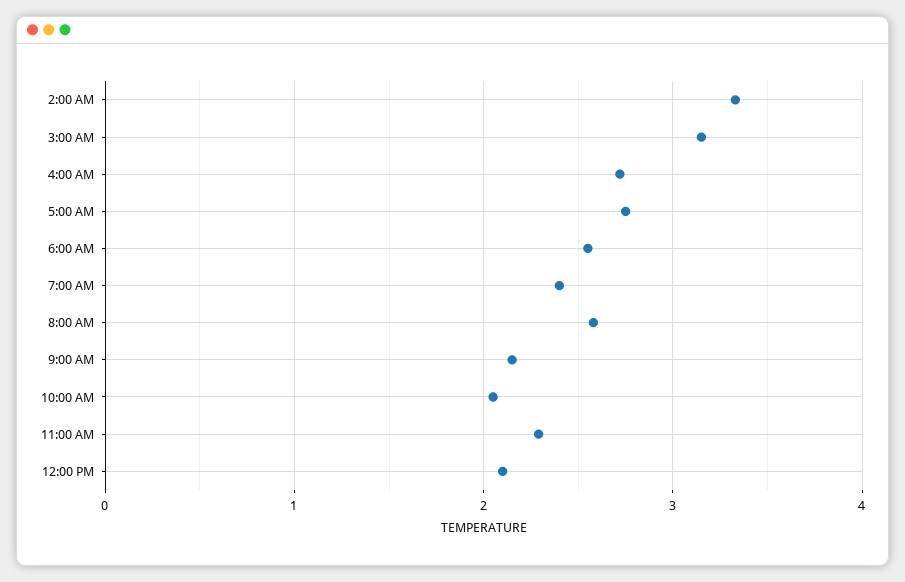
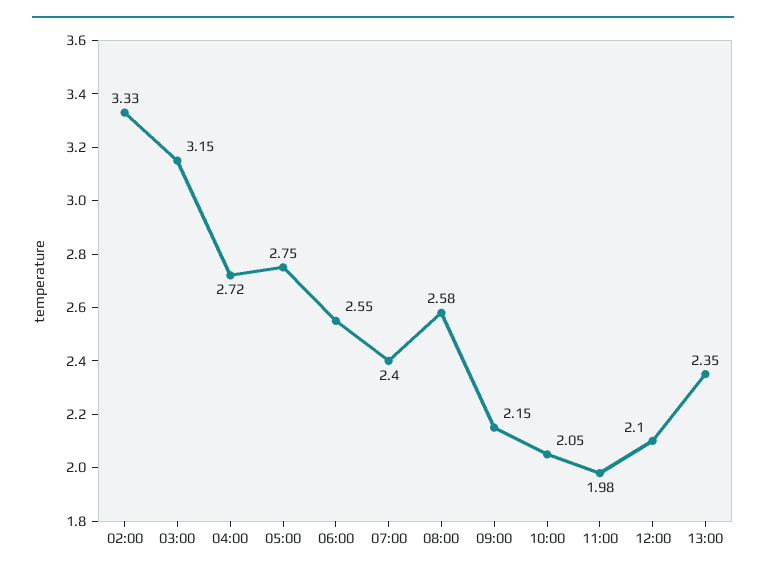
11:00 AM: 2.3 -> 1.98
13:00: none -> 2.35

